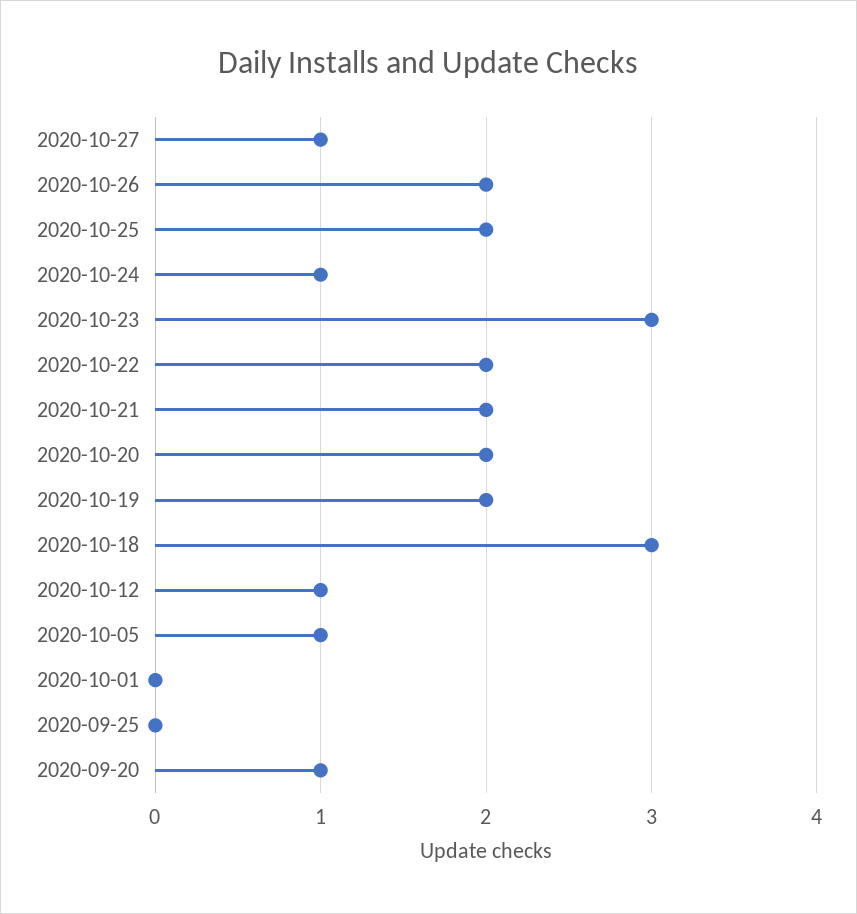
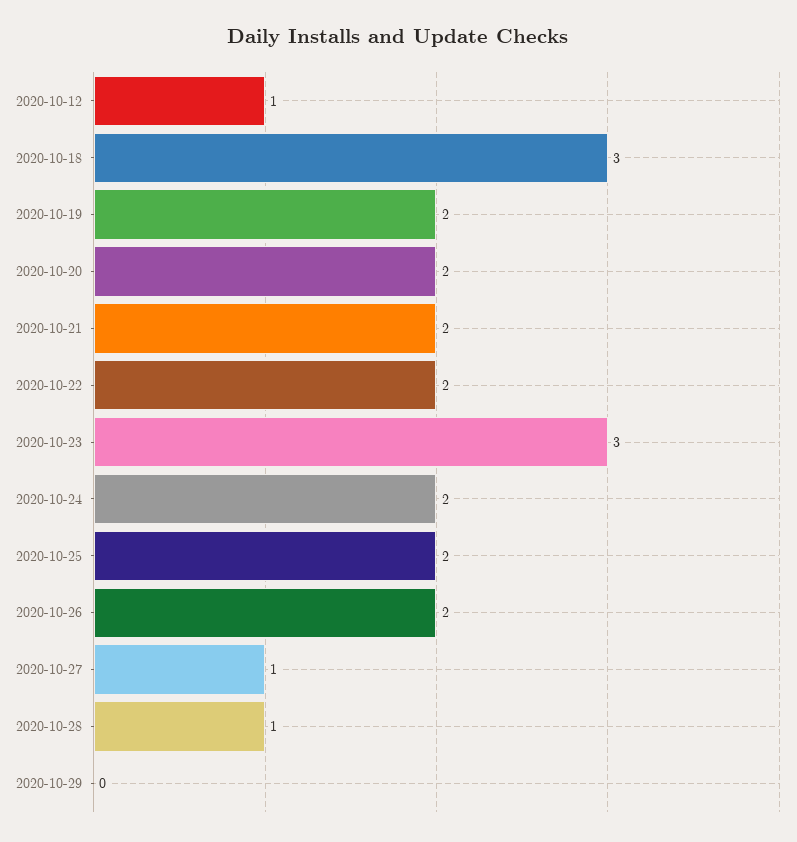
2020-10-24: 1 -> 2
2020-10-05: 1 -> none
2020-10-01: 0 -> none
2020-09-25: 0 -> none
2020-09-20: 1 -> none
2020-10-28: none -> 1
2020-10-29: none -> 0

